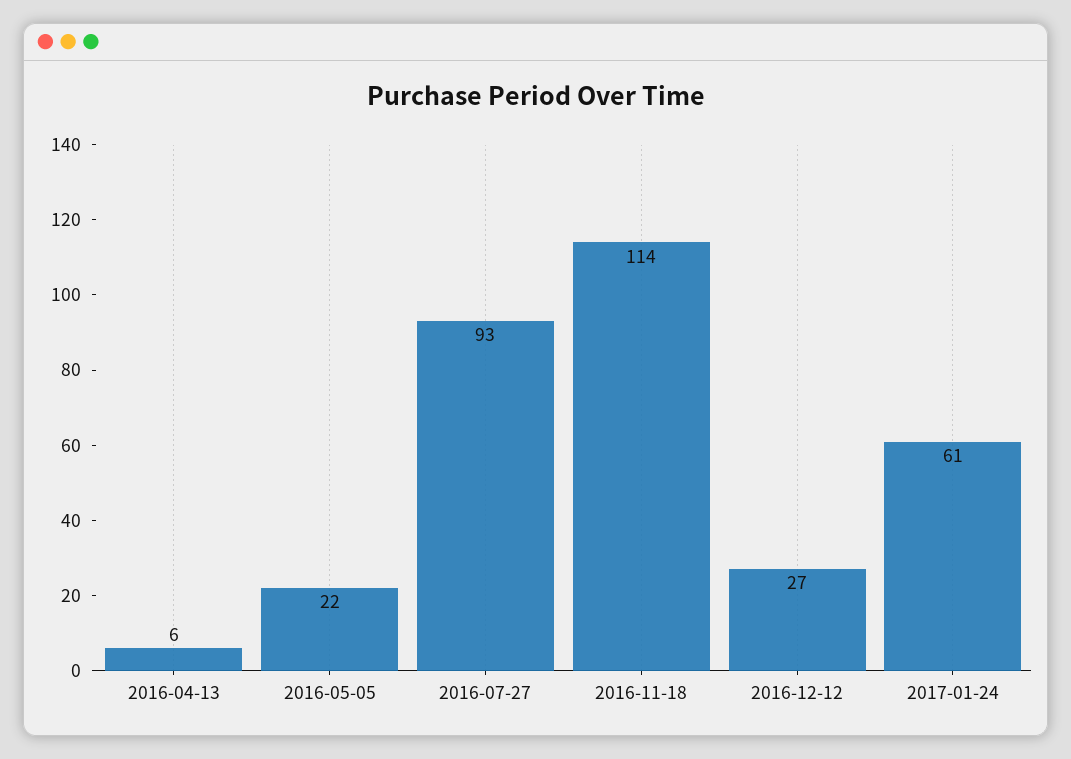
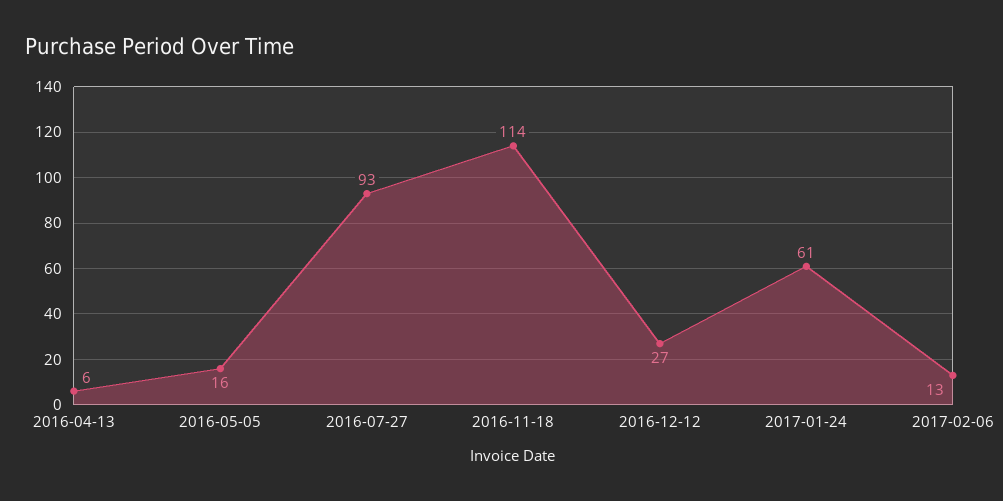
2016-05-05: 22 -> 16
2017-02-06: none -> 13

